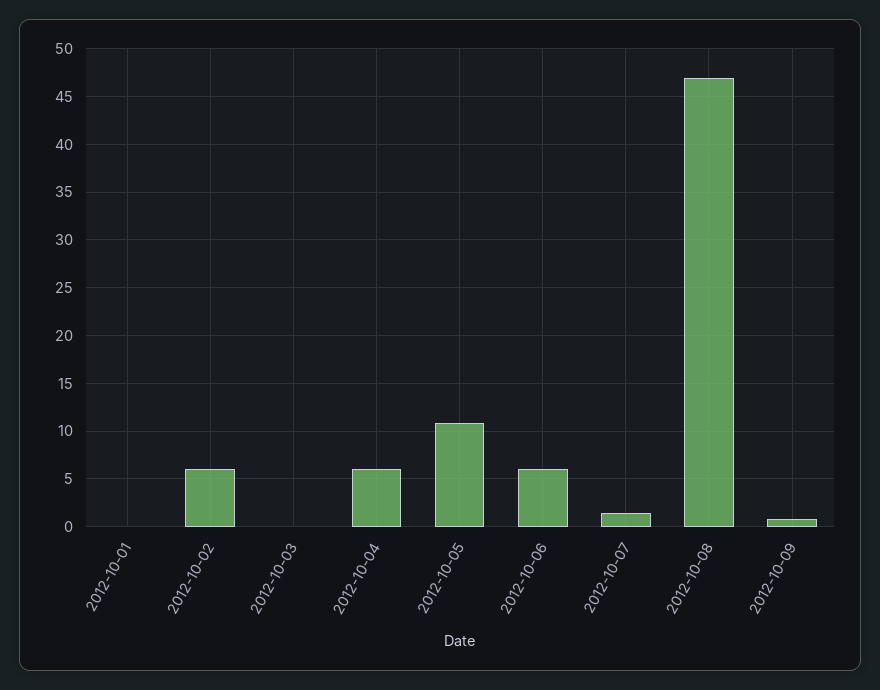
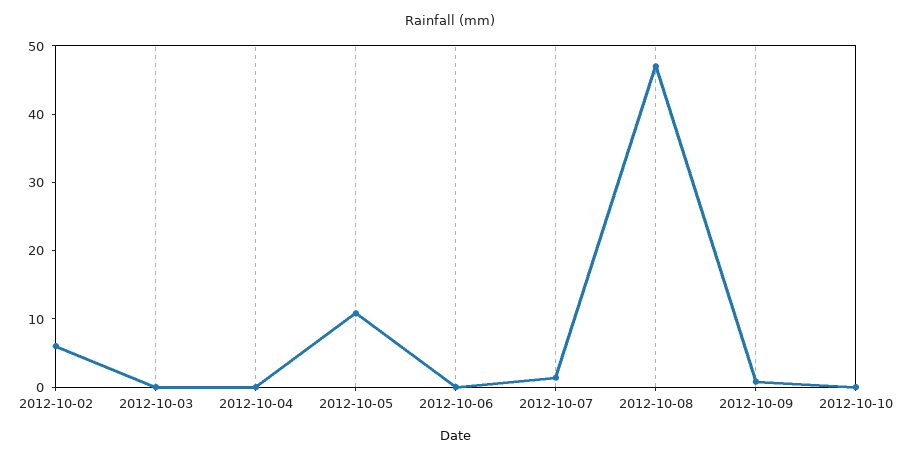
2012-10-01: 0 -> none
2012-10-04: 6 -> 0
2012-10-06: 6 -> 0
2012-10-10: none -> 0

